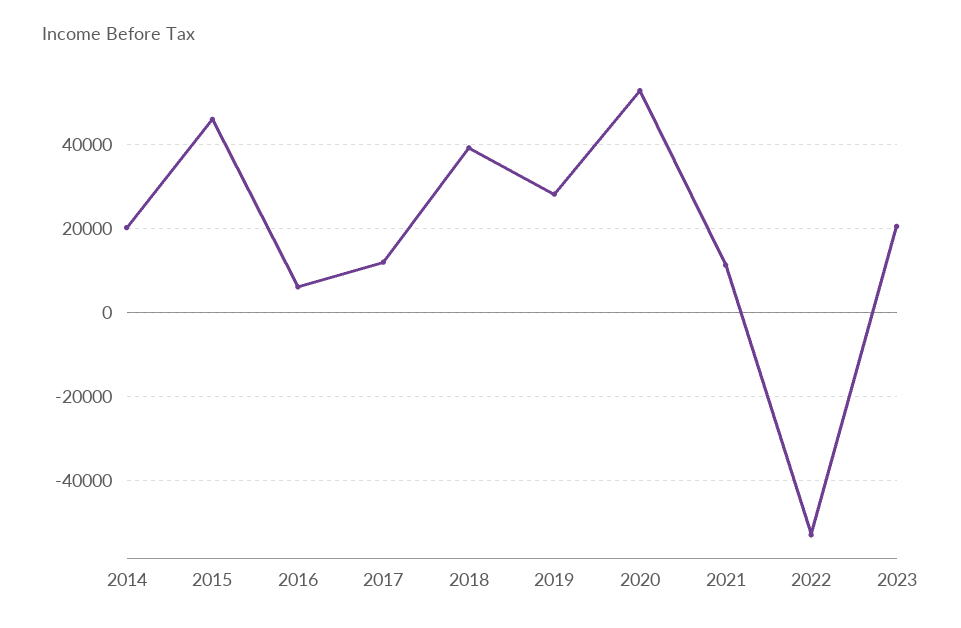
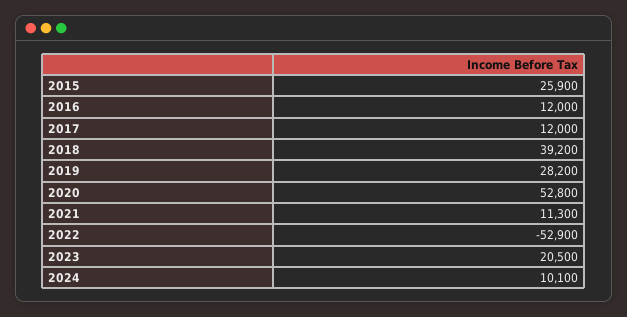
2014: 20000 -> none
2015: 46000 -> 25900
2016: 6000 -> 12000
2024: none -> 10100

